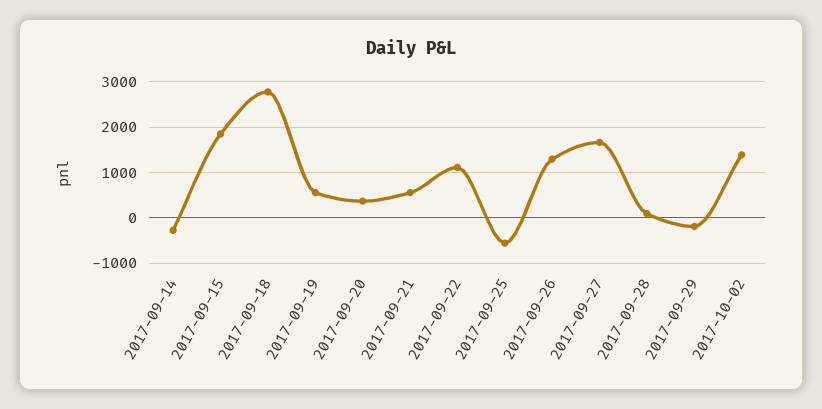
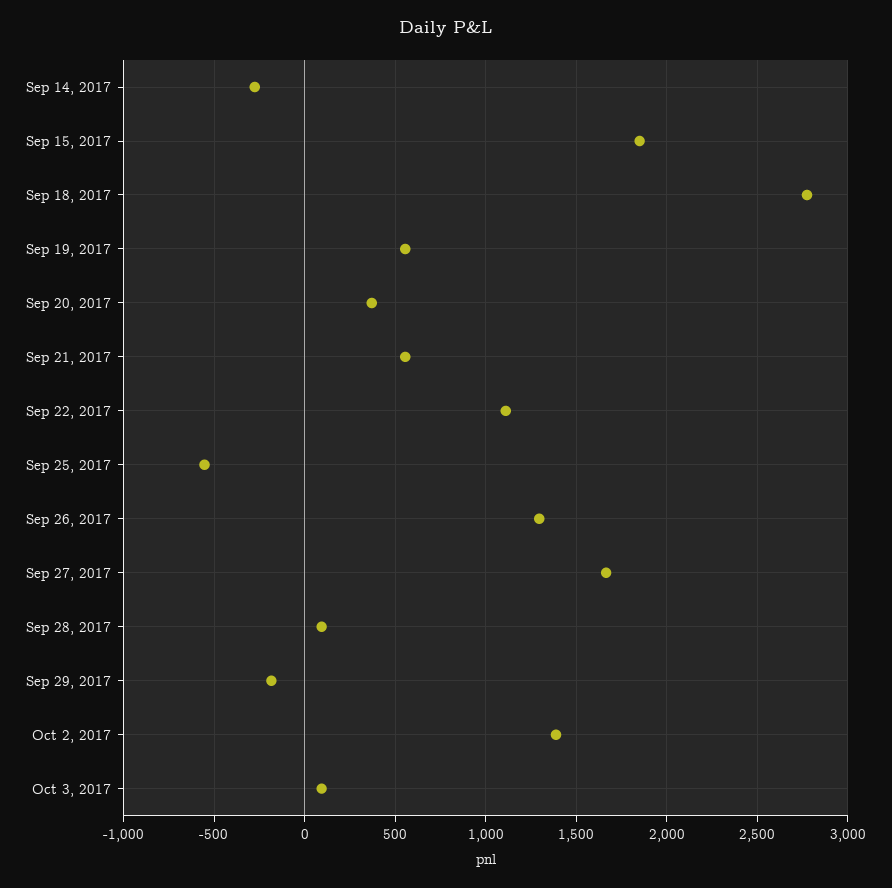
Oct 3, 2017: none -> 100

